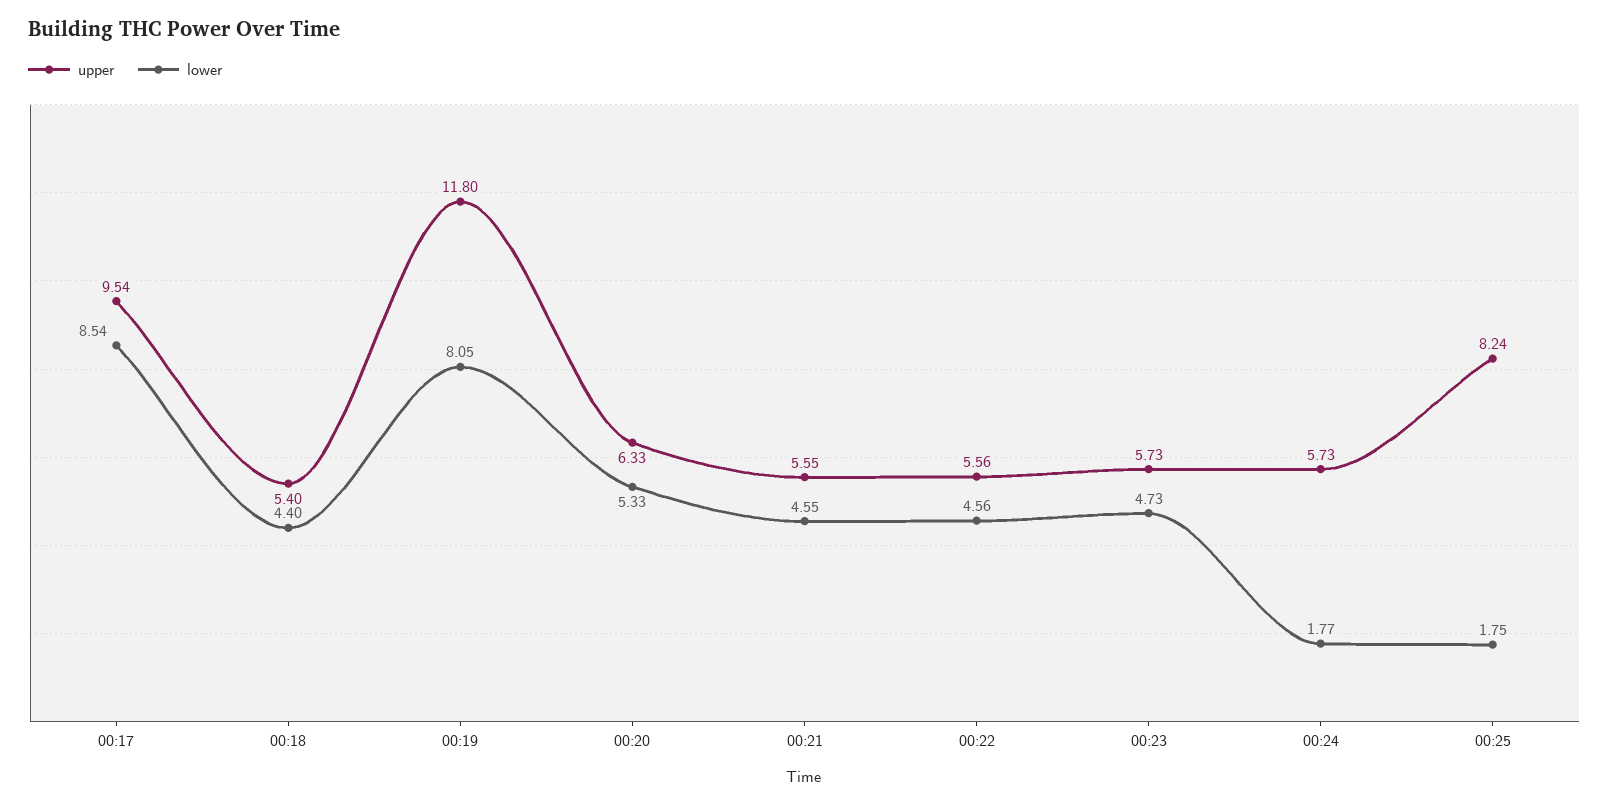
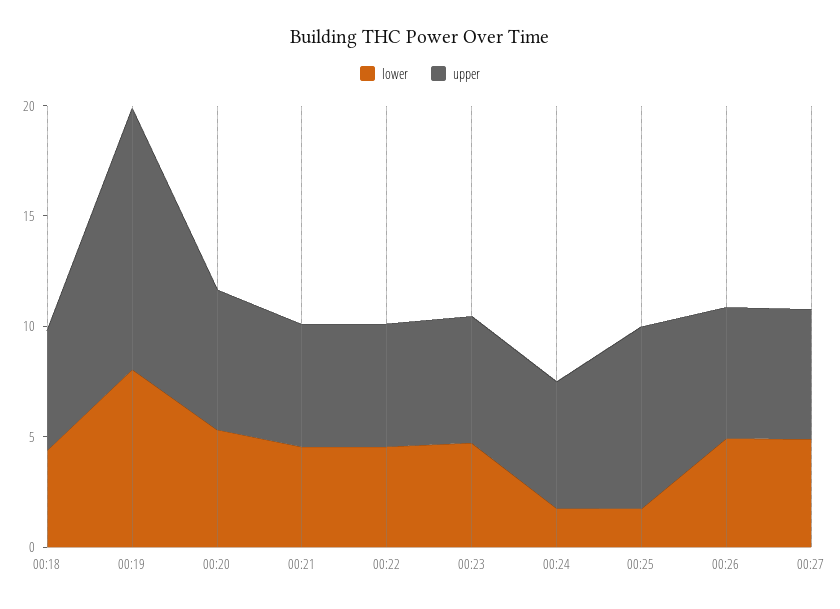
upper, 00:17: 9.54 -> none
lower, 00:17: 8.54 -> none
lower, 00:26: none -> 5
upper, 00:26: none -> 6
lower, 00:27: none -> 5
upper, 00:27: none -> 6

